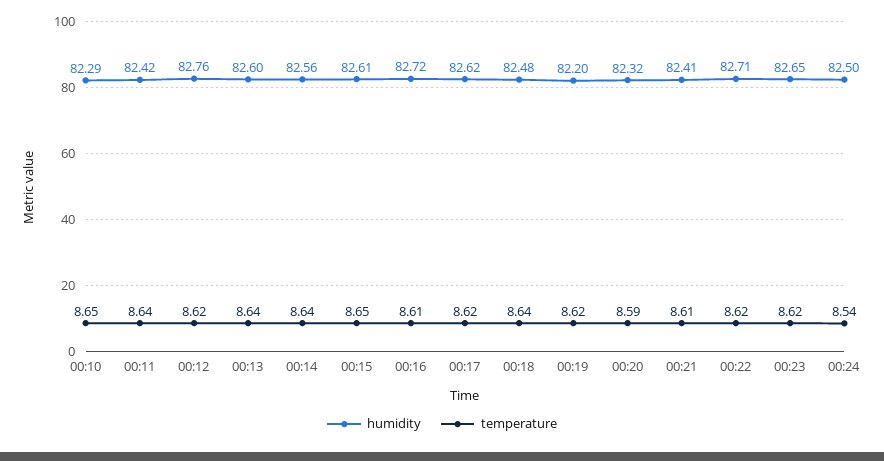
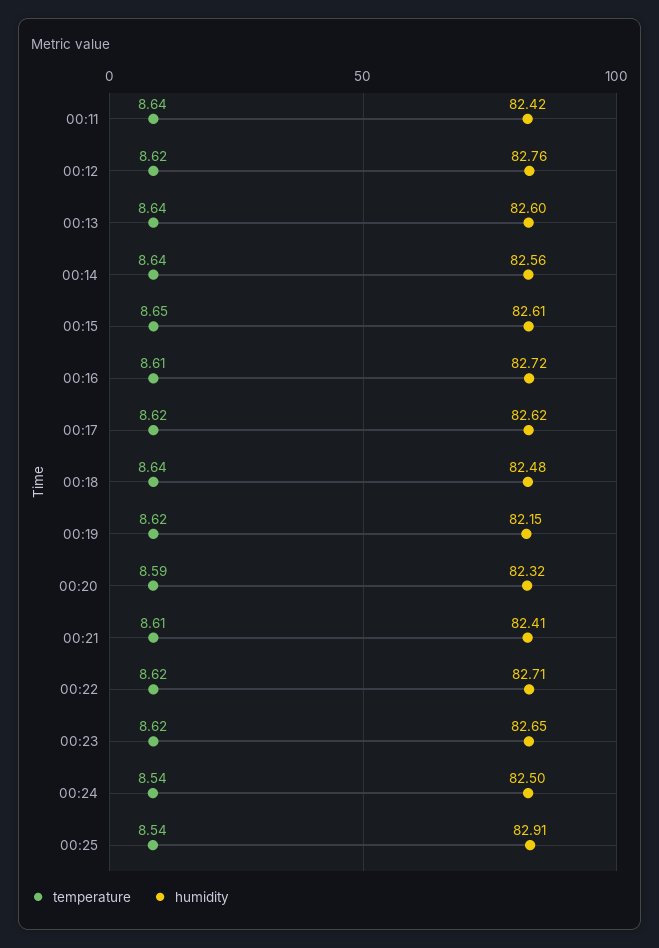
humidity, 00:10: 82.29 -> none
temperature, 00:10: 8.65 -> none
humidity, 00:19: 82.2 -> 82.15
temperature, 00:25: none -> 8.54
humidity, 00:25: none -> 82.91

